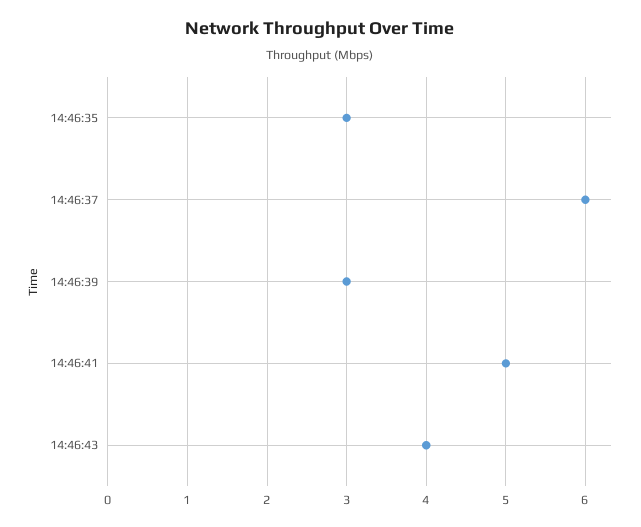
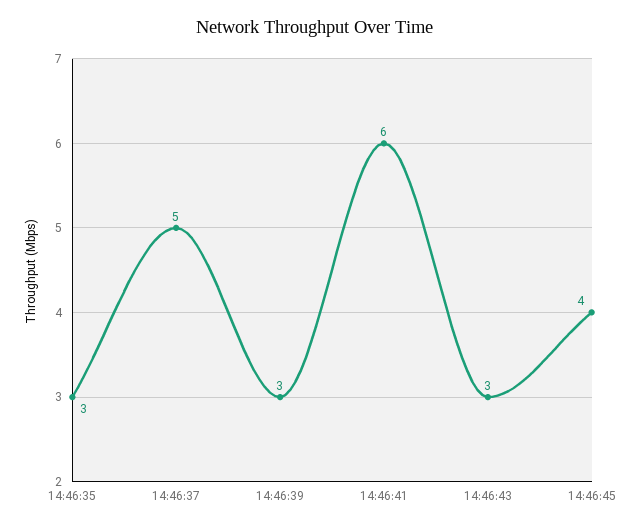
14:46:37: 6 -> 5
14:46:41: 5 -> 6
14:46:43: 4 -> 3
14:46:45: none -> 4

